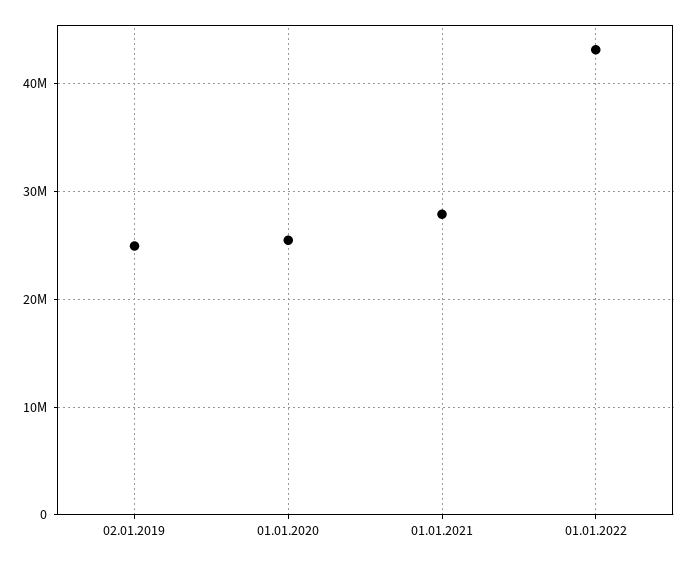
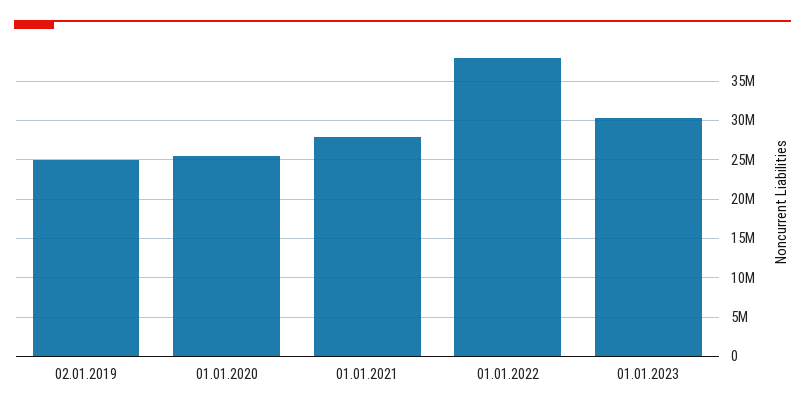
01.01.2022: 43000000 -> 38000000
01.01.2023: none -> 30000000

